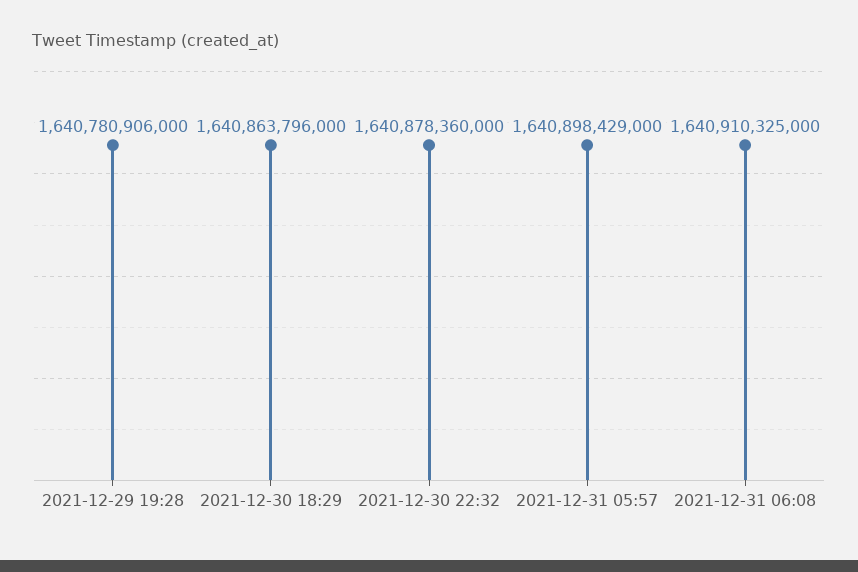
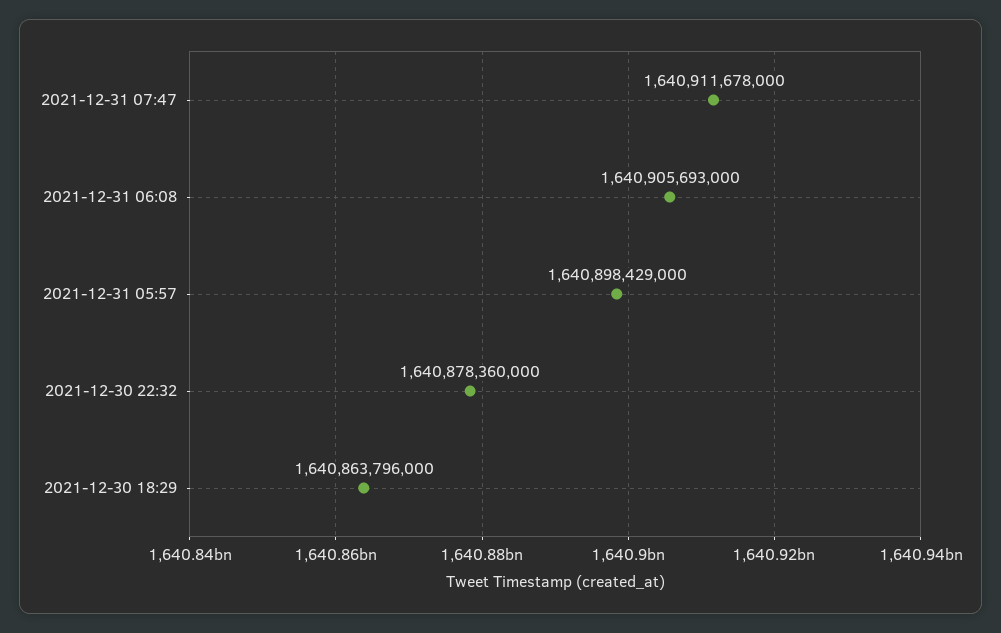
2021-12-29 19:28: 1640780906000 -> none
2021-12-31 06:08: 1640910325000 -> 1640905693000
2021-12-31 07:47: none -> 1640911678000

